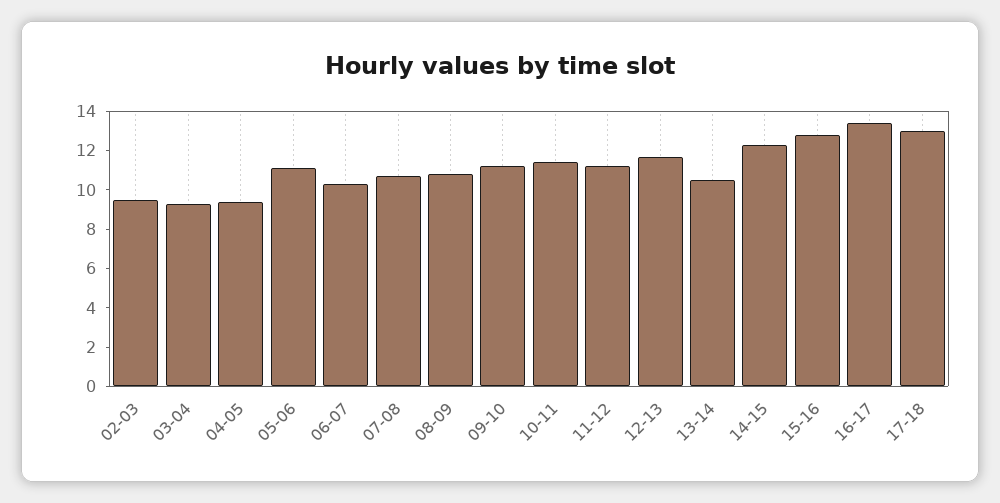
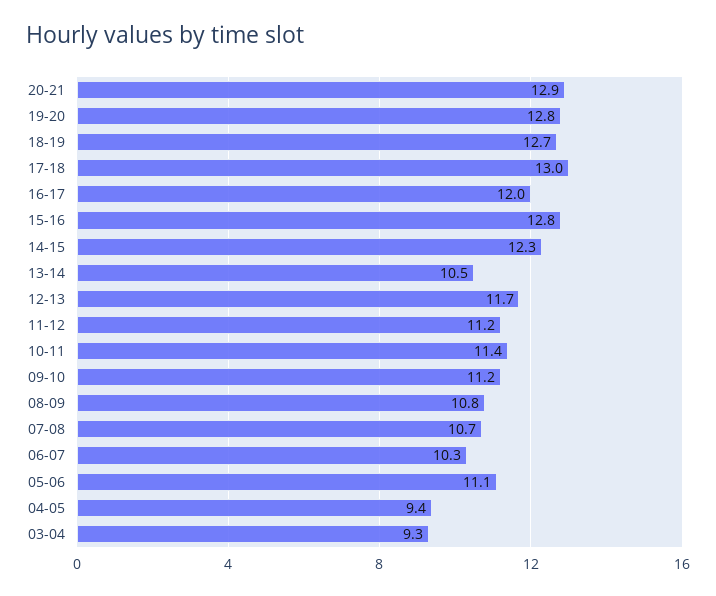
02-03: 9.5 -> none
16-17: 13.5 -> 12
20-21: none -> 12.9
19-20: none -> 12.8
18-19: none -> 12.7

